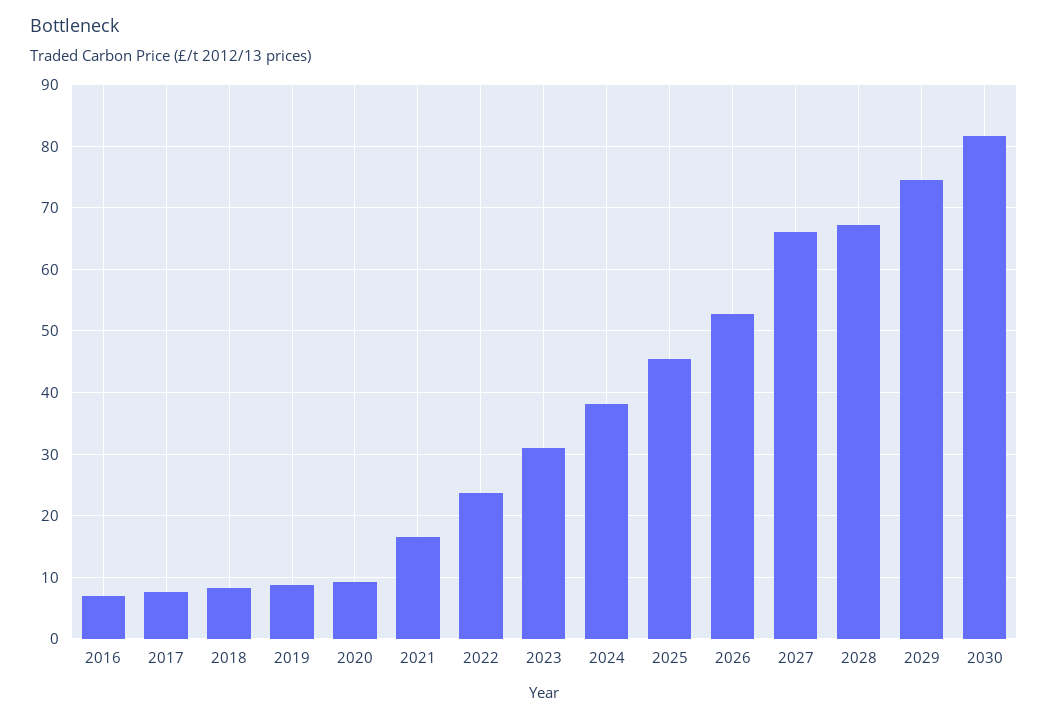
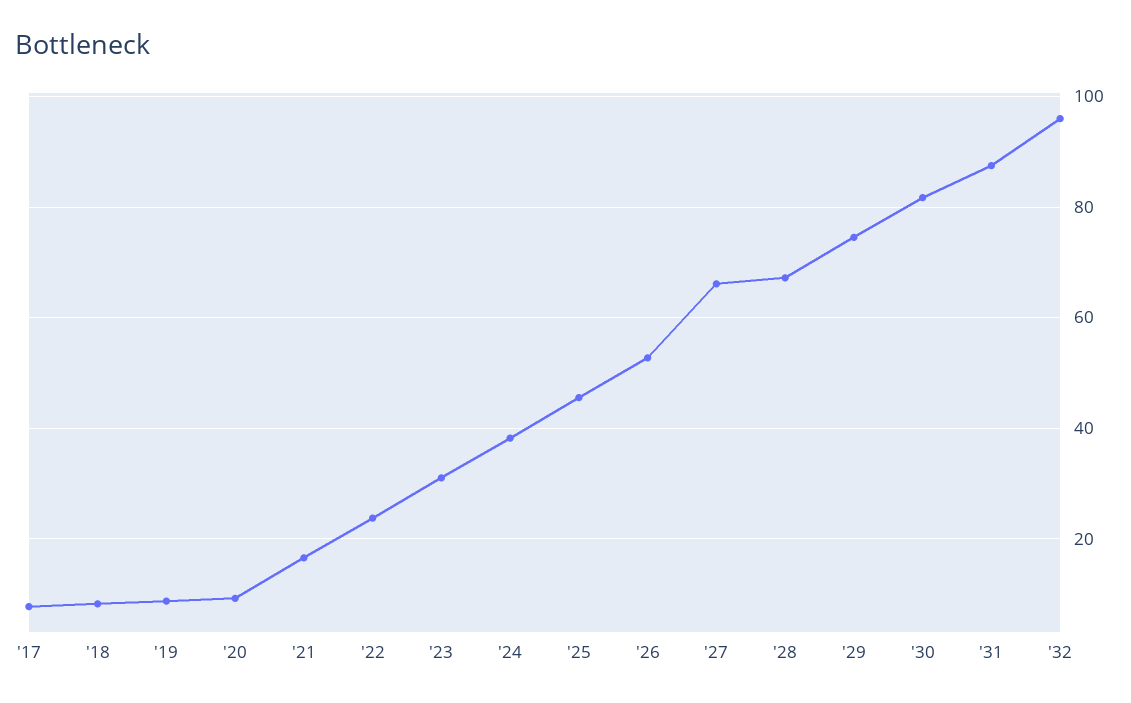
2016: 7 -> none
'31: none -> 88
'32: none -> 96

